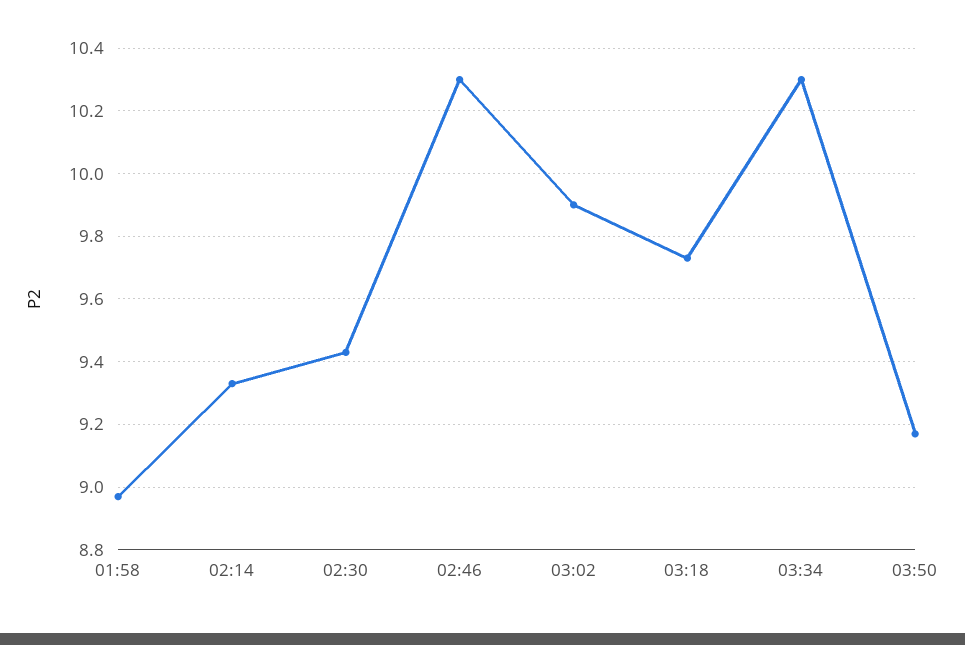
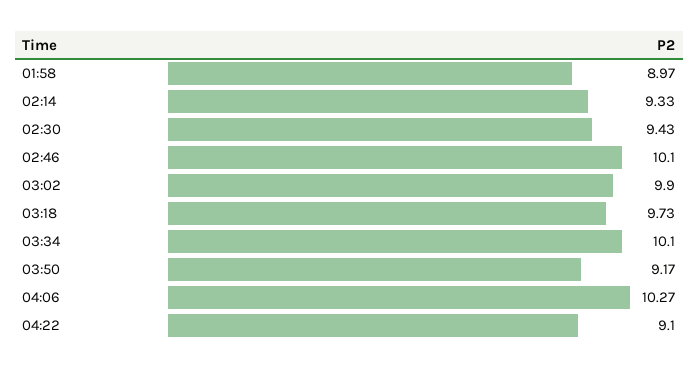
02:46: 10.3 -> 10.1
03:34: 10.3 -> 10.1
04:06: none -> 10.27
04:22: none -> 9.1

